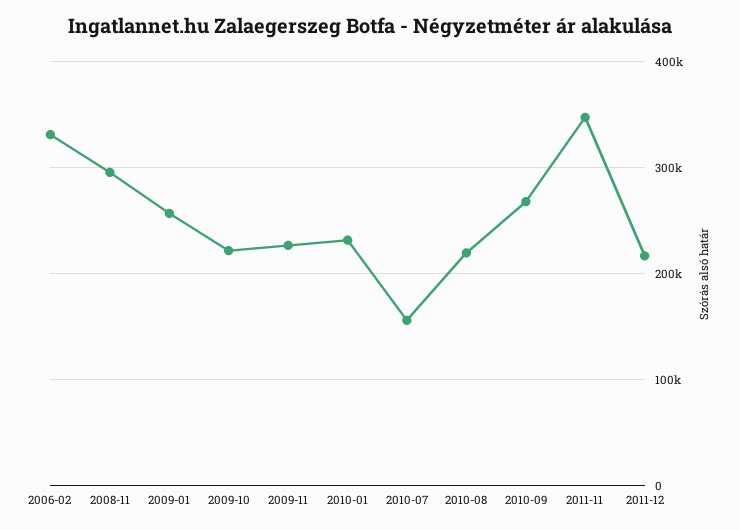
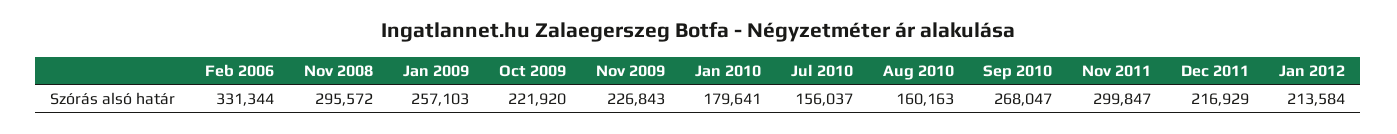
2010-01: 230000 -> 179641
2010-08: 220000 -> 160163
2011-11: 350000 -> 299847
Jan 2012: none -> 213584

